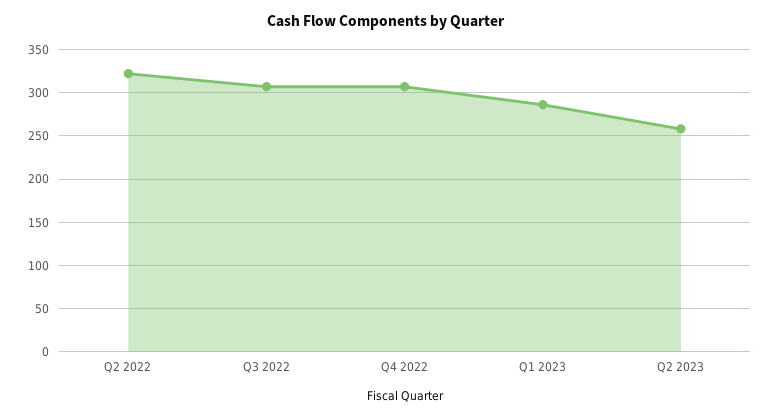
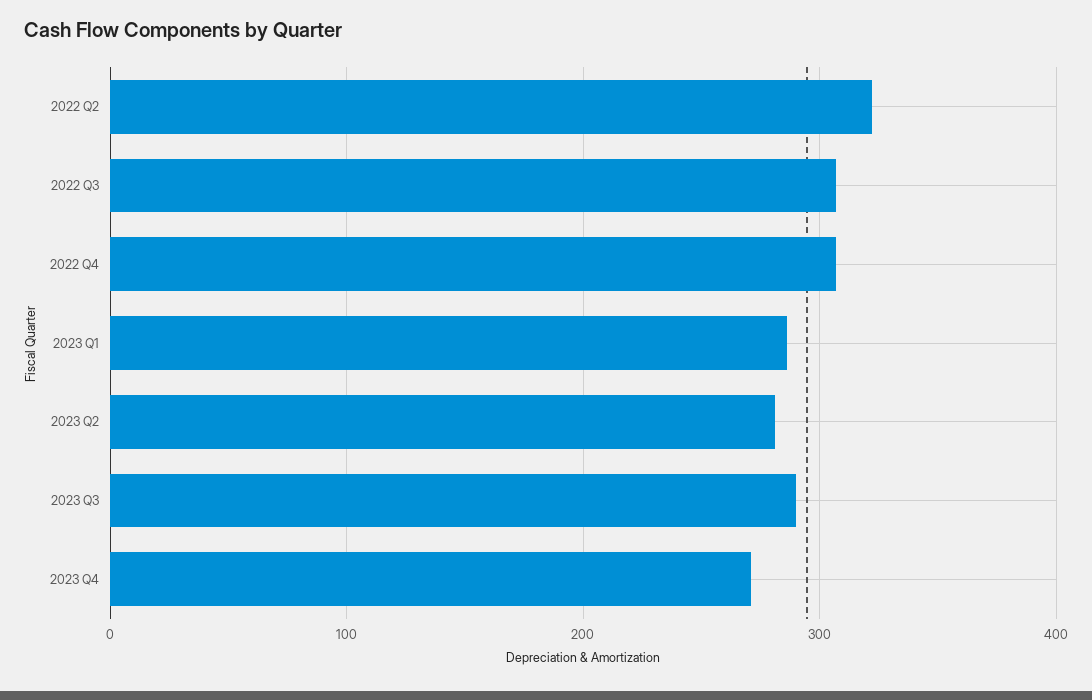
Q2 2023: 260 -> 280
2023 Q3: none -> 290
2023 Q4: none -> 270

